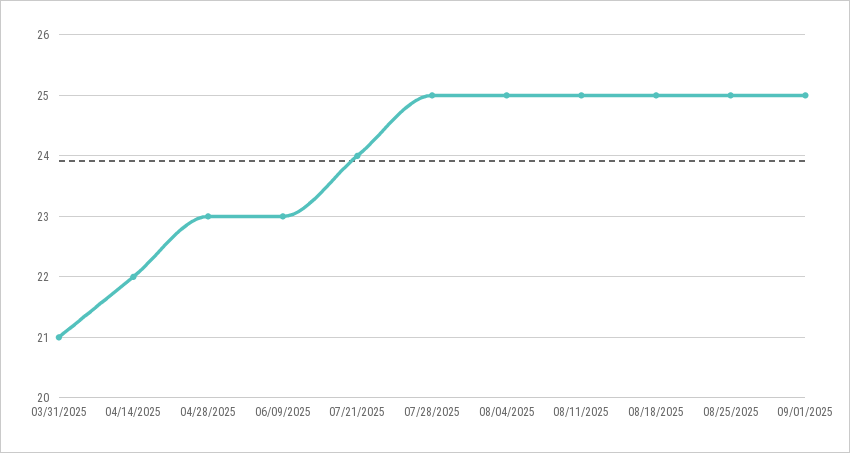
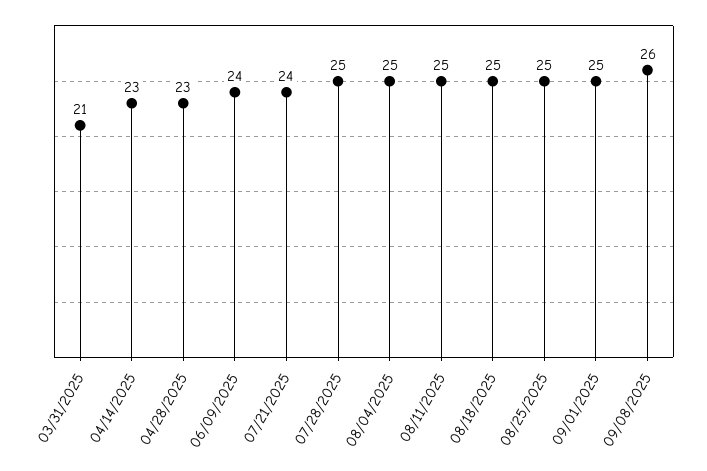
04/14/2025: 22 -> 23
06/09/2025: 23 -> 24
09/08/2025: none -> 26

